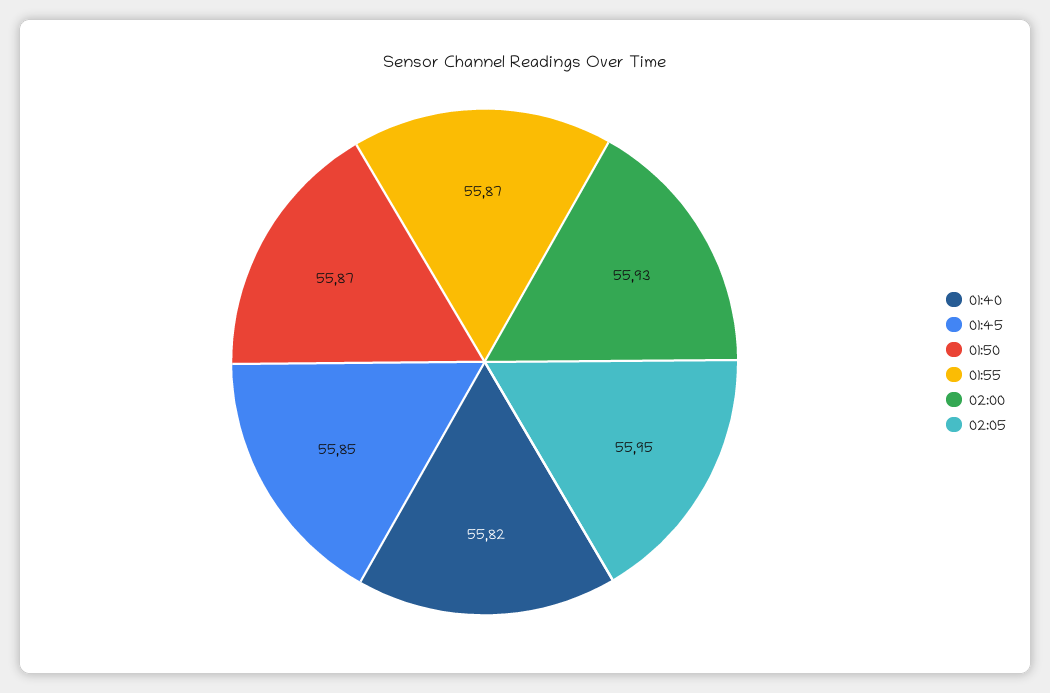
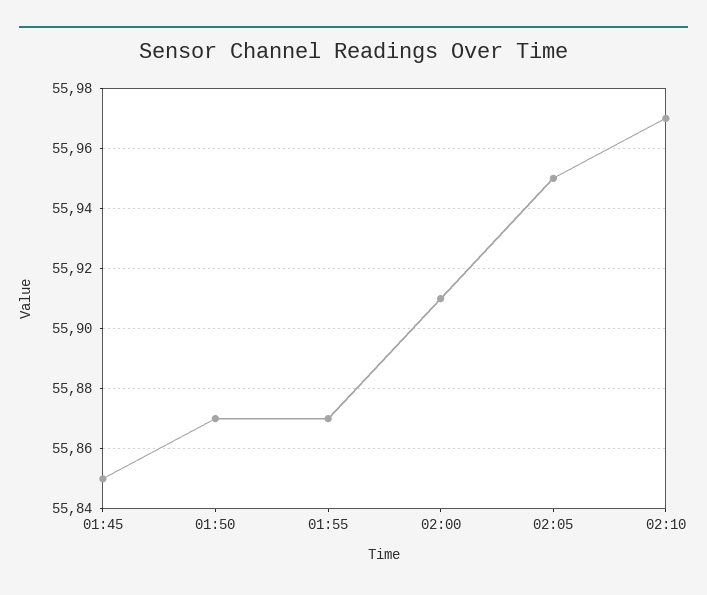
01:40: 55.82 -> none
02:00: 55.93 -> 55.91
02:10: none -> 55.97

